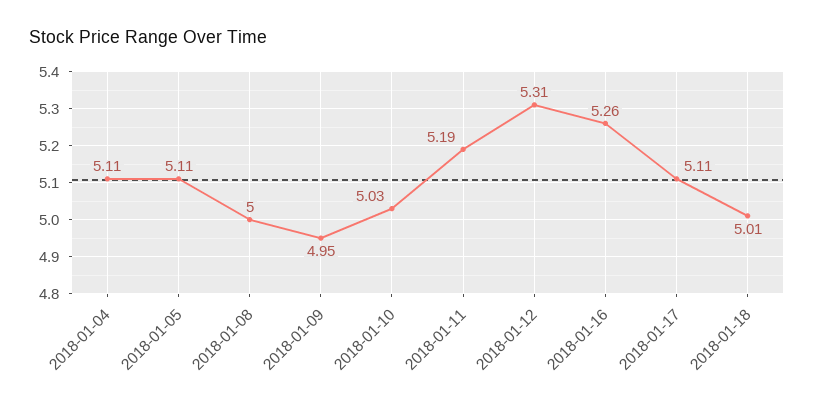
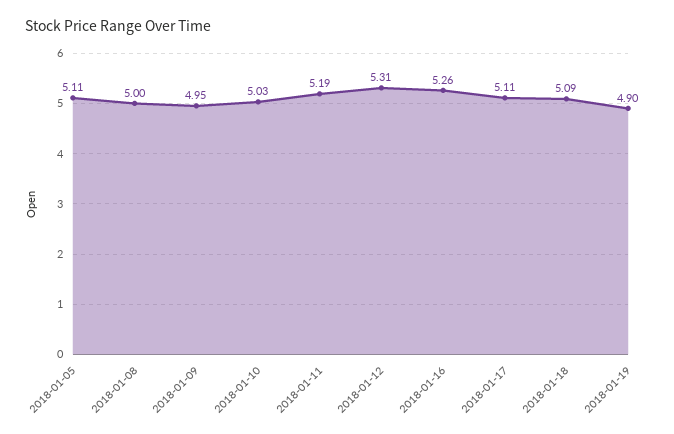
2018-01-04: 5.11 -> none
2018-01-18: 5.01 -> 5.09
2018-01-19: none -> 4.9

